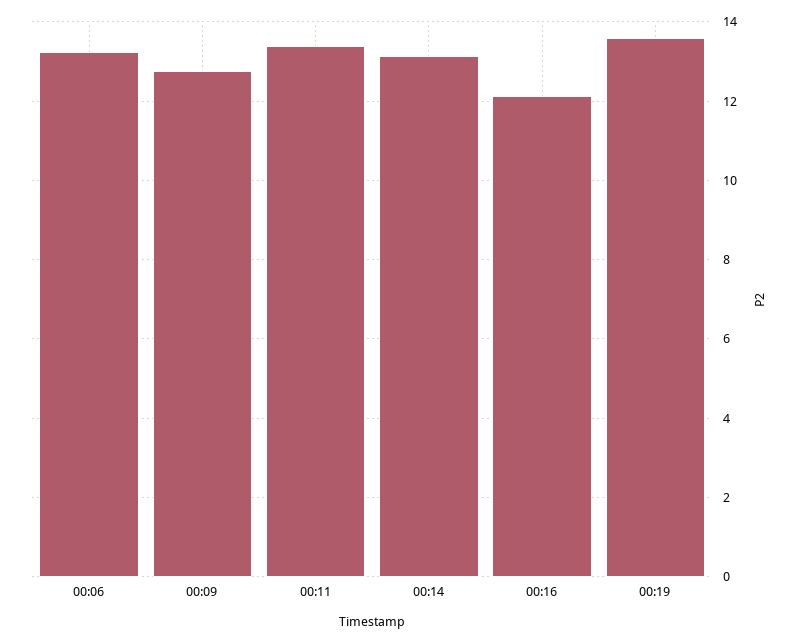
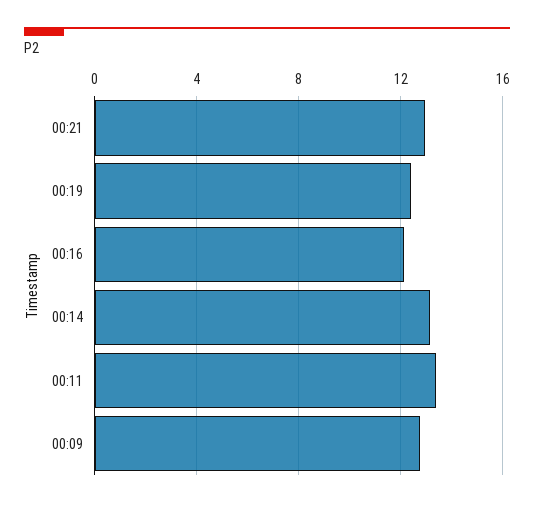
00:06: 13.2 -> none
00:19: 13.6 -> 12.5
00:21: none -> 13

